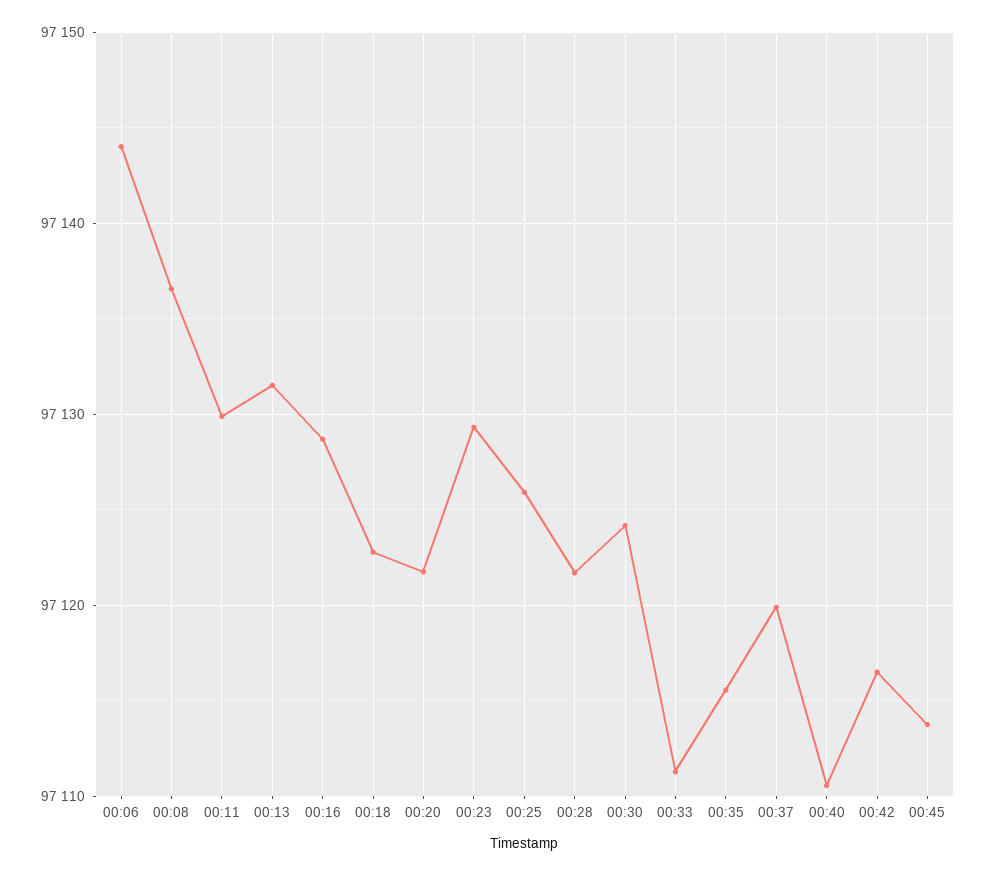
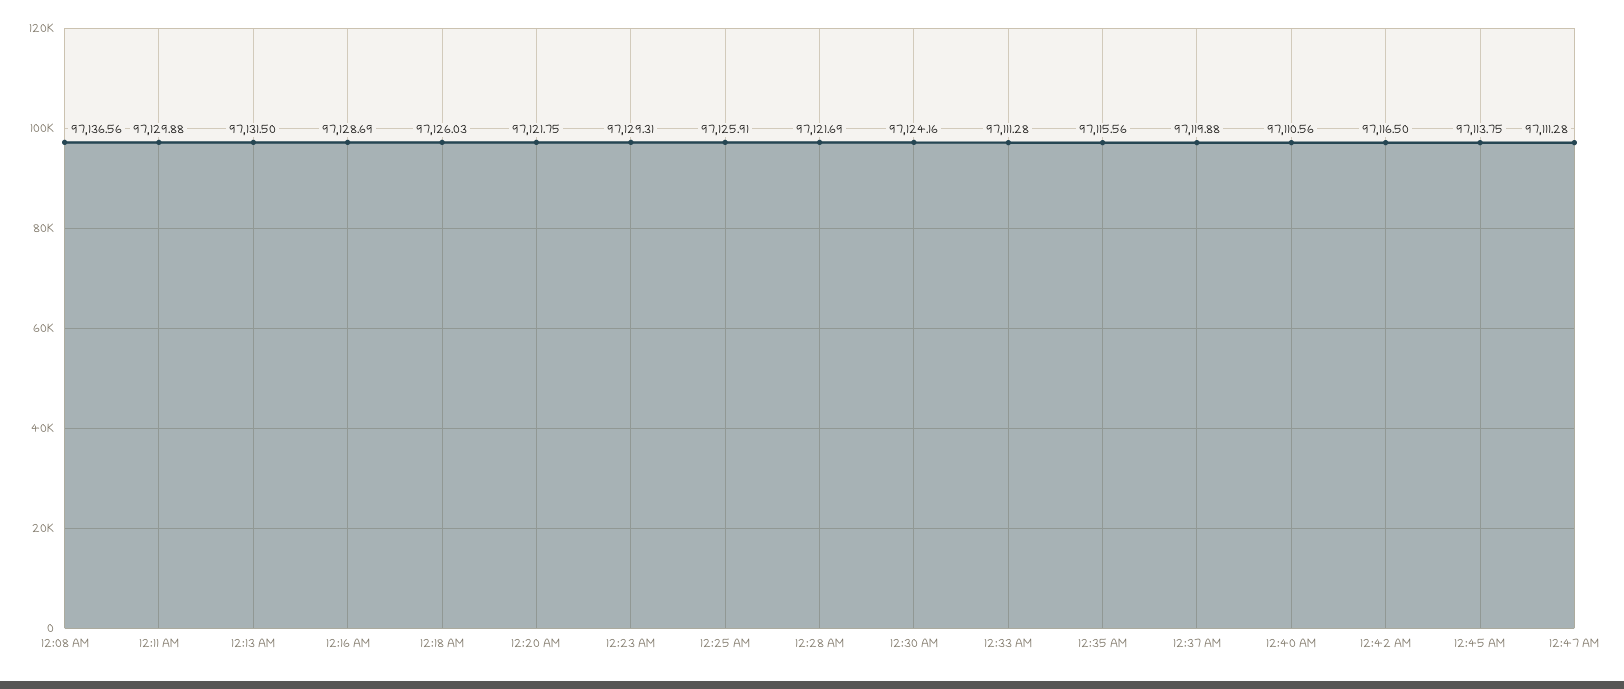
00:06: 97144 -> none
00:18: 97123 -> 97126.03
12:47 AM: none -> 97111.28

